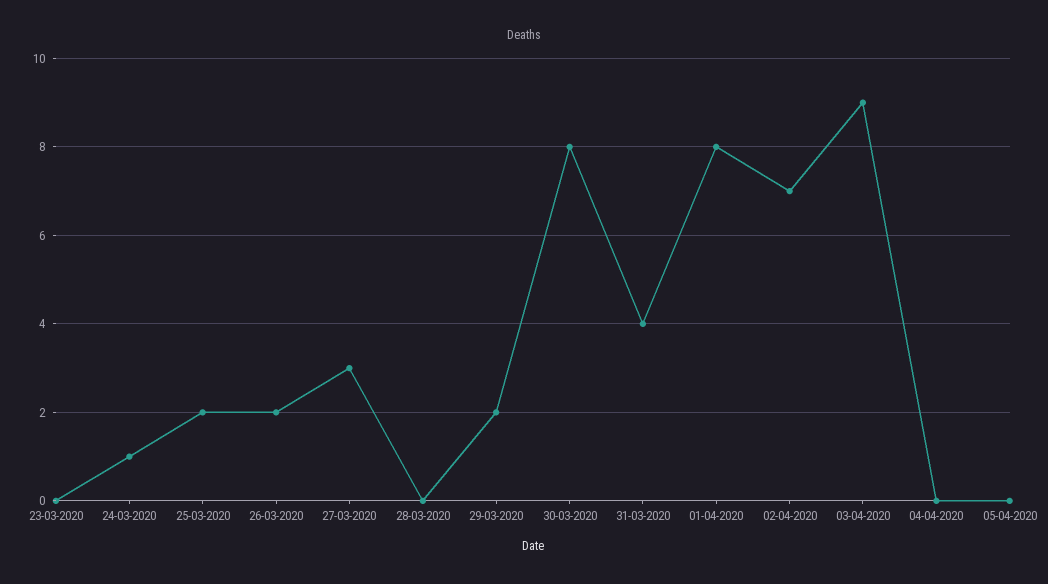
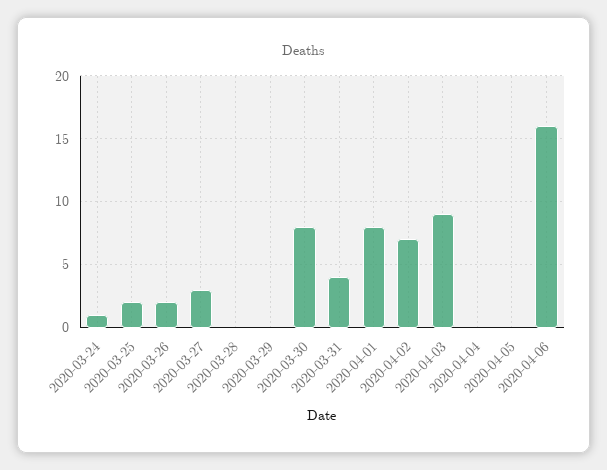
23-03-2020: 0 -> none
29-03-2020: 2 -> 0
2020-04-06: none -> 16

